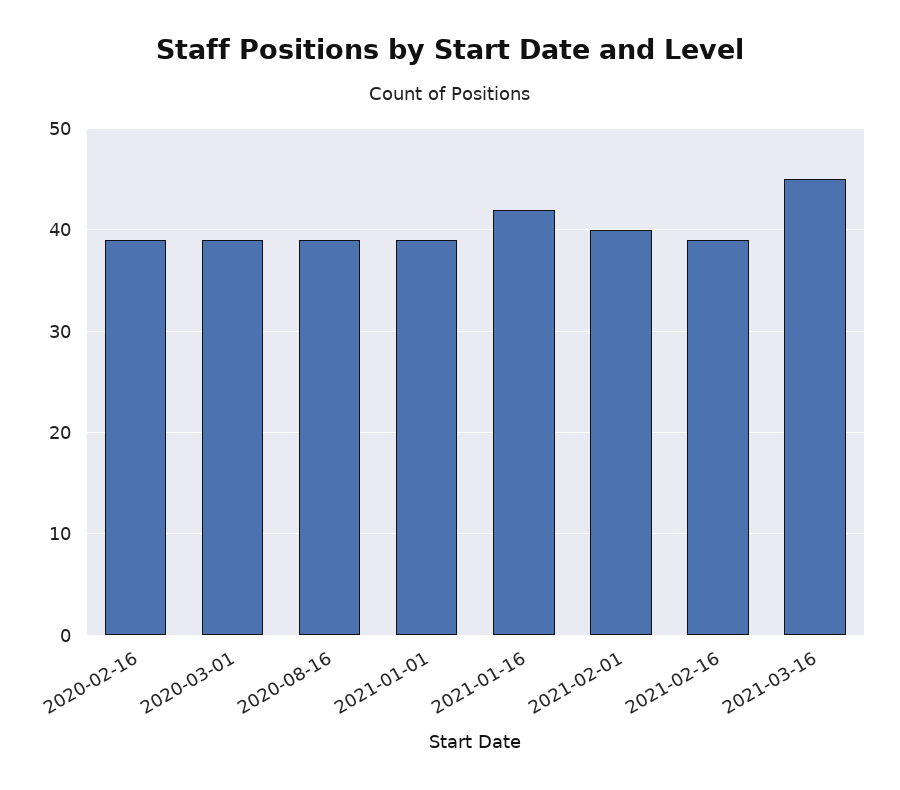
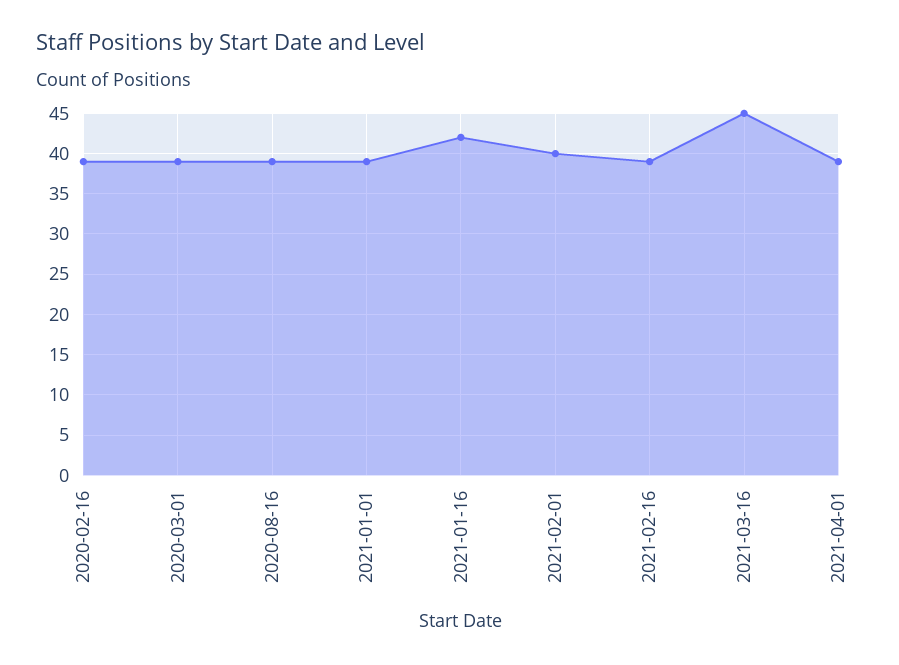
2021-04-01: none -> 39

